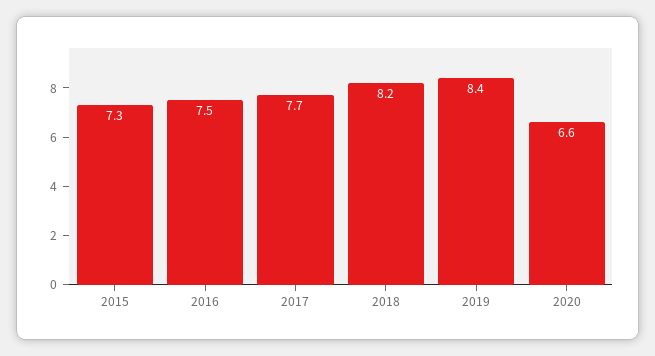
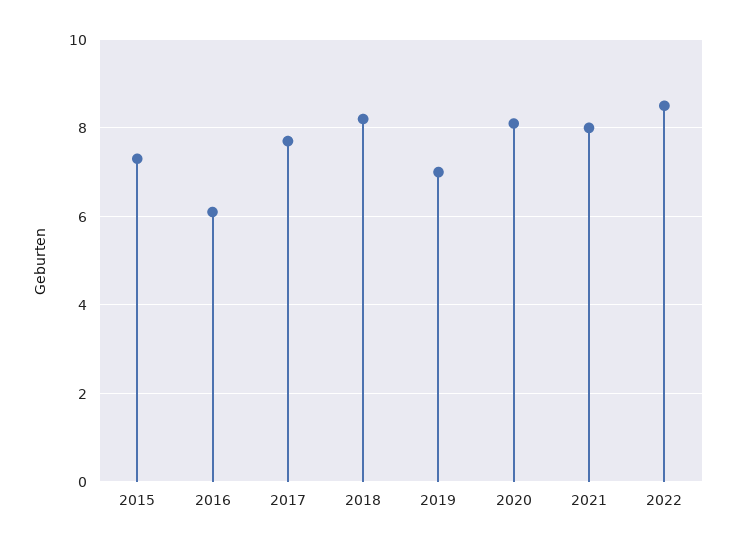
2016: 7.5 -> 6
2019: 8.4 -> 7
2020: 6.6 -> 8
2021: none -> 8
2022: none -> 8.5

